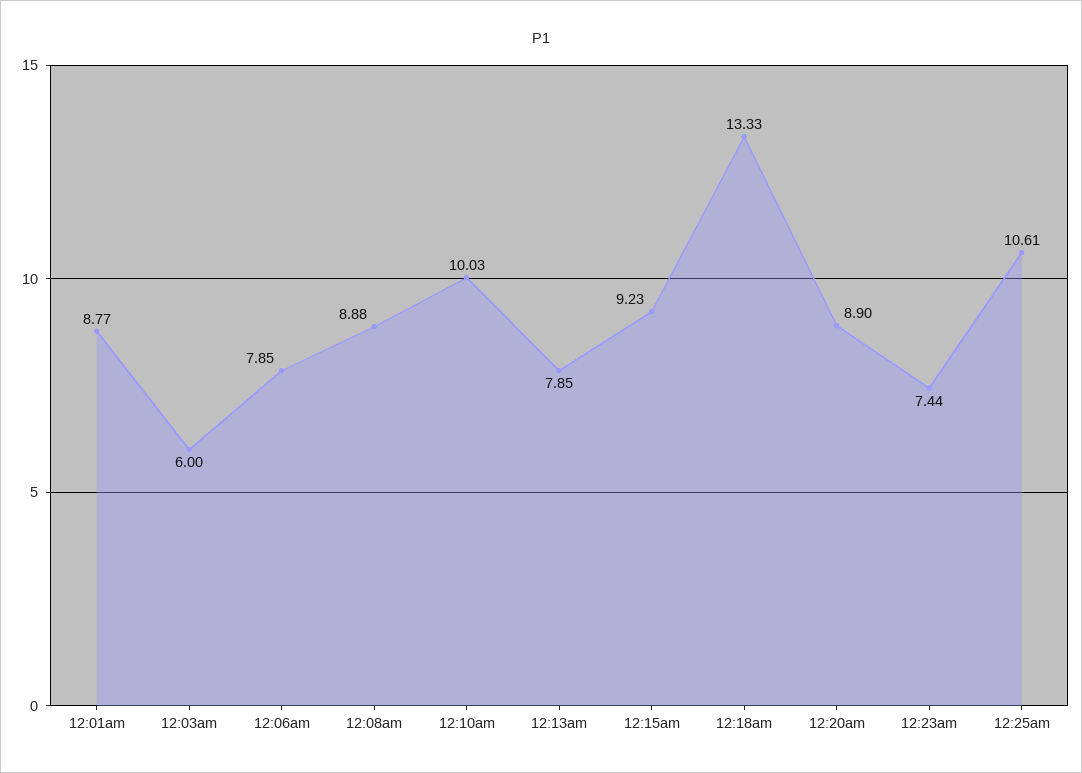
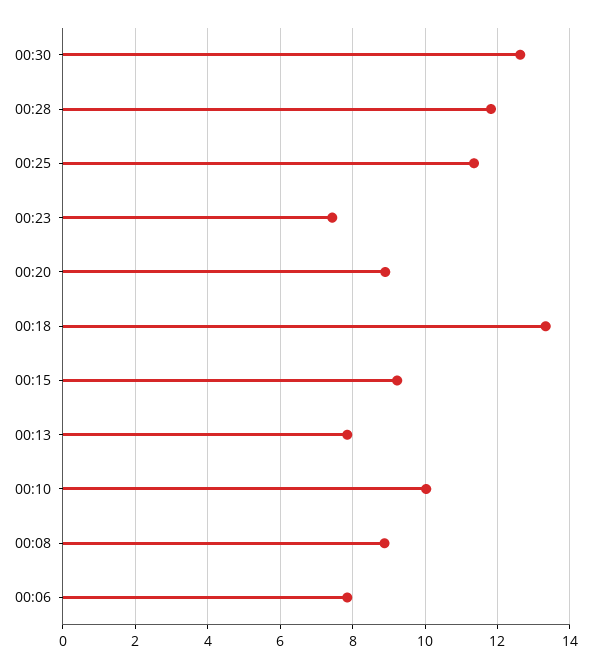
12:01am: 8.77 -> none
12:03am: 6 -> none
12:25am: 10.61 -> 11.4
00:30: none -> 12.6
00:28: none -> 11.8

